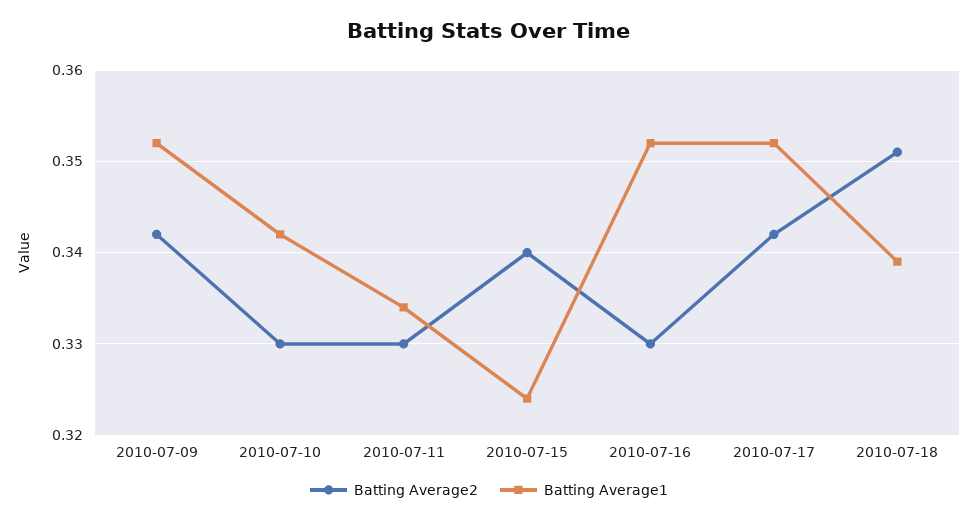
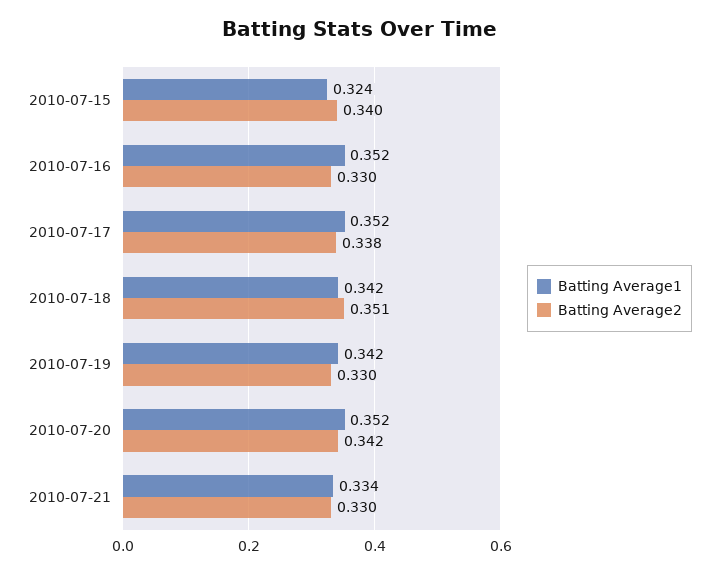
Batting Average2, 2010-07-09: 0.342 -> none
Batting Average1, 2010-07-09: 0.352 -> none
Batting Average2, 2010-07-10: 0.33 -> none
Batting Average1, 2010-07-10: 0.342 -> none
Batting Average2, 2010-07-11: 0.33 -> none
Batting Average1, 2010-07-11: 0.334 -> none
Batting Average2, 2010-07-17: 0.342 -> 0.338
Batting Average1, 2010-07-18: 0.339 -> 0.342
Batting Average1, 2010-07-19: none -> 0.342
Batting Average2, 2010-07-19: none -> 0.33
Batting Average1, 2010-07-20: none -> 0.352
Batting Average2, 2010-07-20: none -> 0.342
Batting Average1, 2010-07-21: none -> 0.334
Batting Average2, 2010-07-21: none -> 0.33

